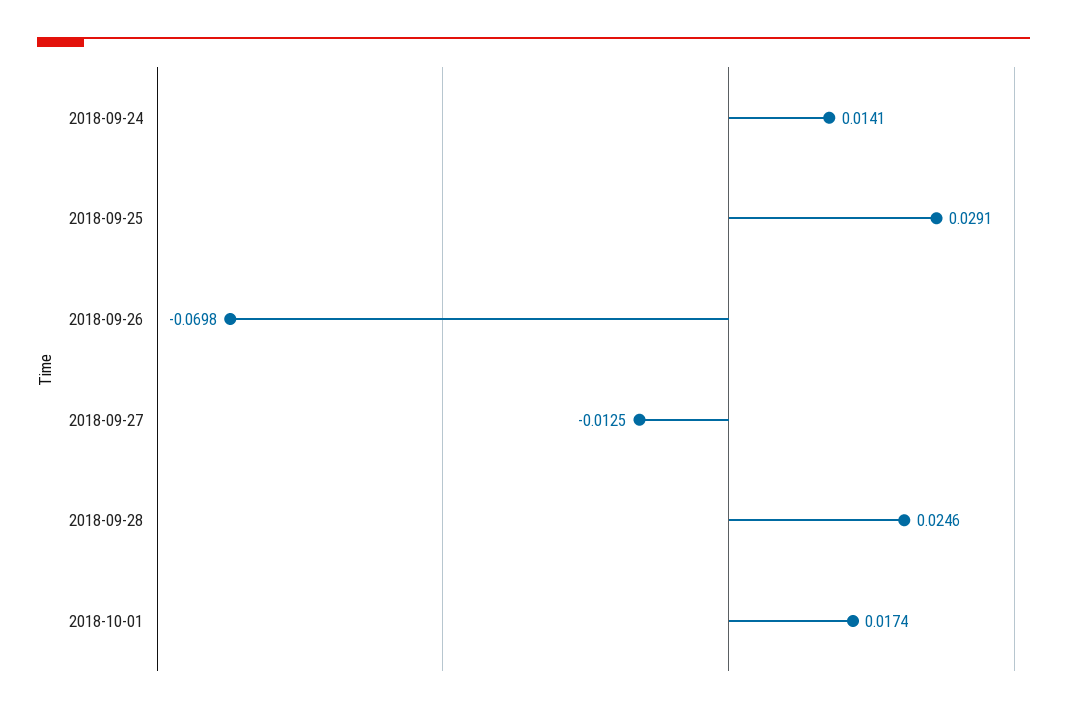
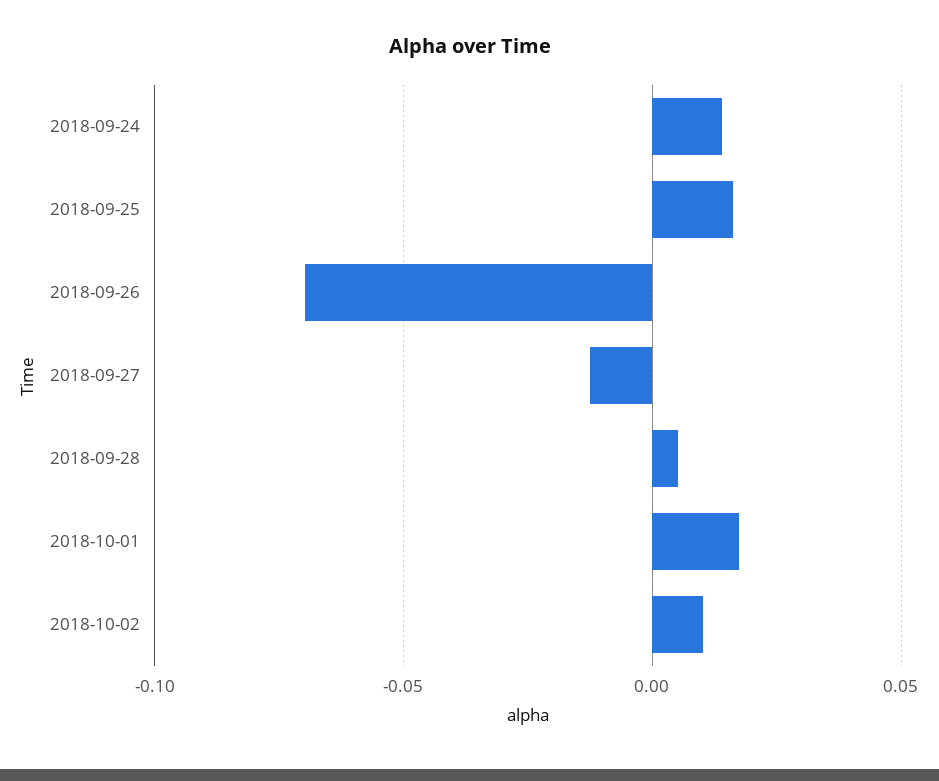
2018-09-25: 0.0291 -> 0.015
2018-09-28: 0.0246 -> 0.005
2018-10-02: none -> 0.01

